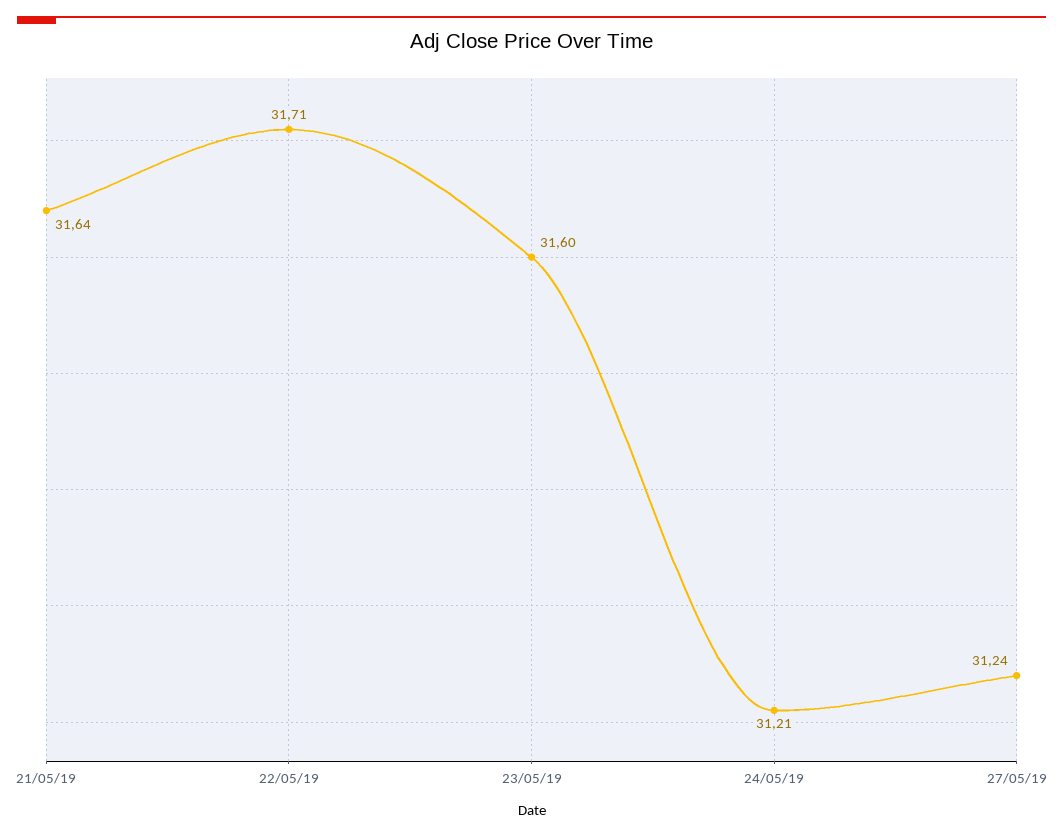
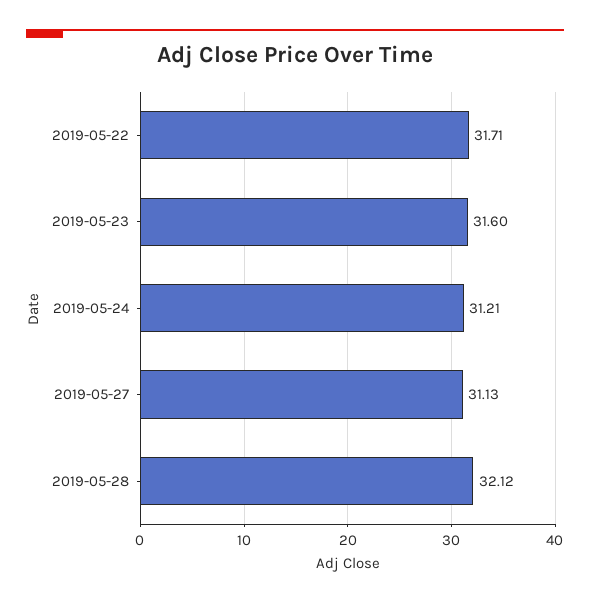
21/05/19: 31.64 -> none
27/05/19: 31.24 -> 31.13
2019-05-28: none -> 32.12

